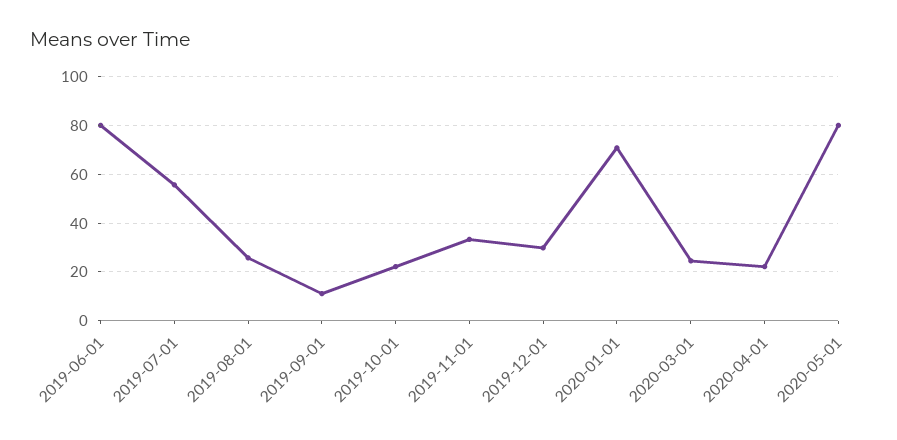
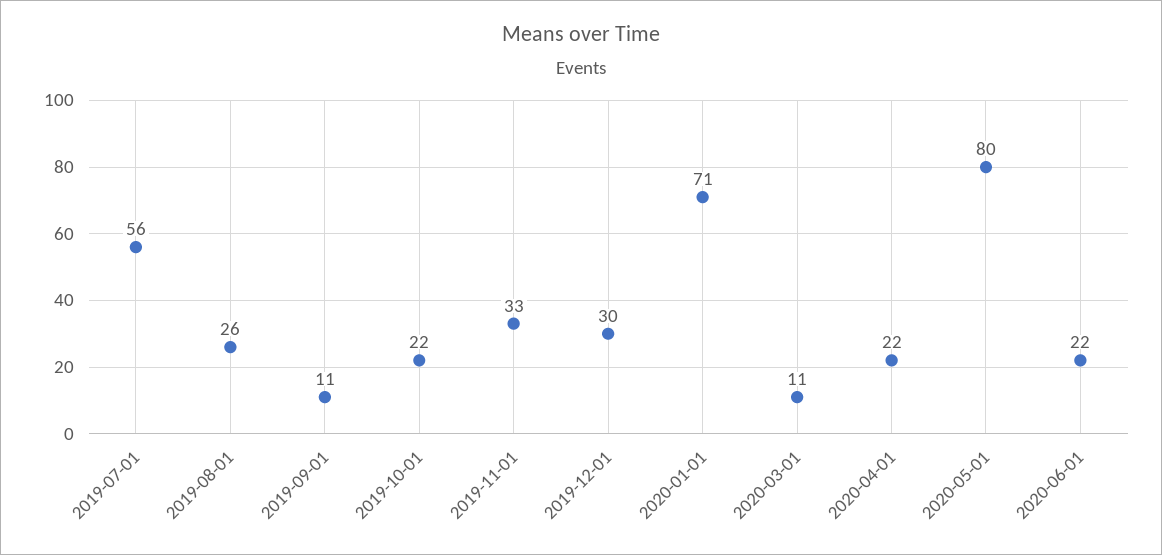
2019-06-01: 80 -> none
2020-03-01: 25 -> 11
2020-06-01: none -> 22

